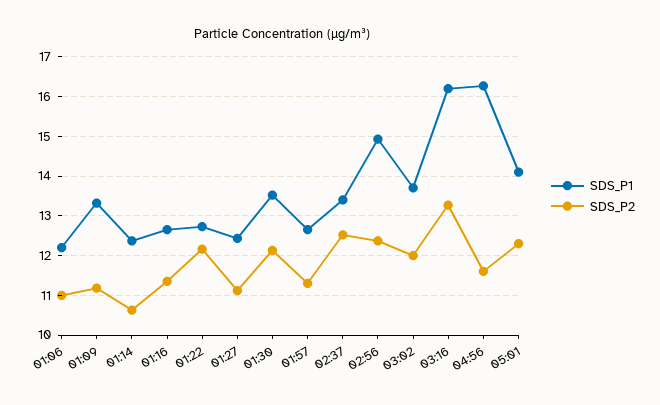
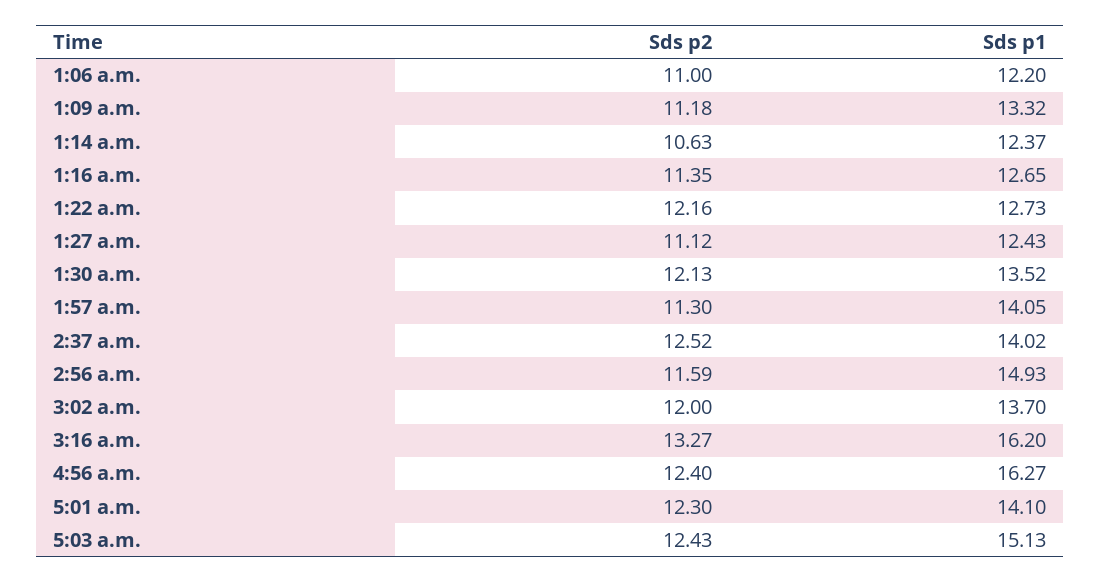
SDS_P1, 01:57: 12.6 -> 14.05
SDS_P1, 02:37: 13.4 -> 14.02
SDS_P2, 02:56: 12.4 -> 11.59
SDS_P2, 04:56: 11.6 -> 12.4
SDS_P2, 5:03 a.m.: none -> 12.43
SDS_P1, 5:03 a.m.: none -> 15.13

